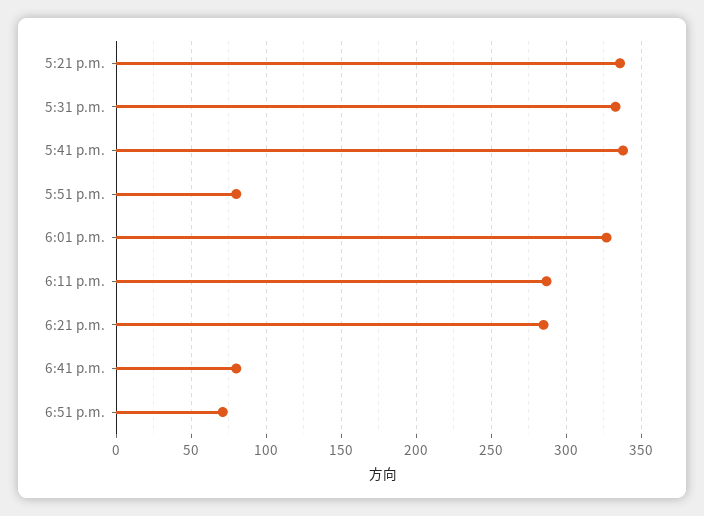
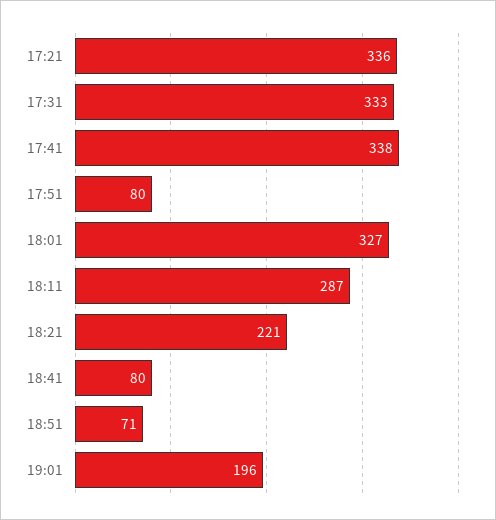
6:21 p.m.: 285 -> 221
19:01: none -> 196

